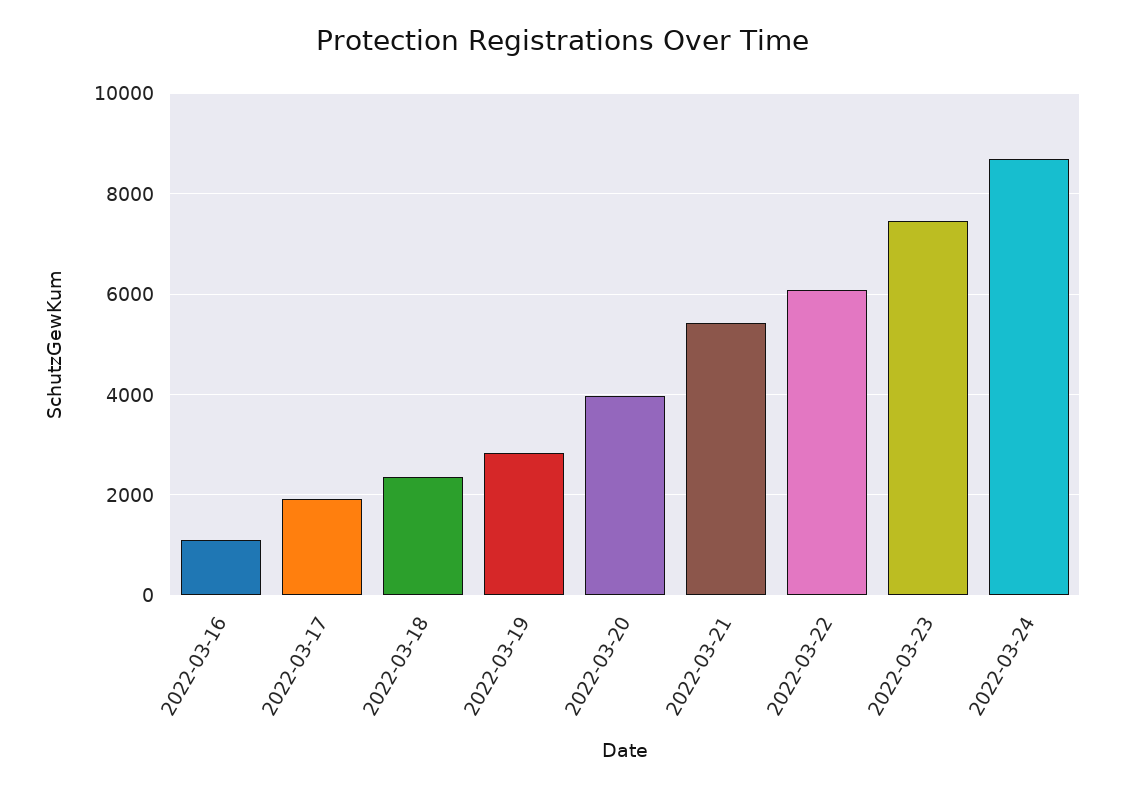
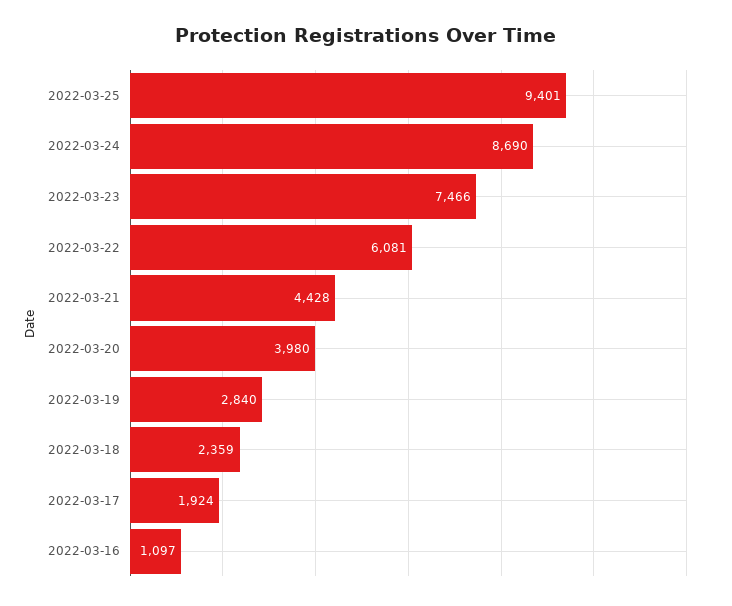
2022-03-21: 5400 -> 4428
2022-03-25: none -> 9401

